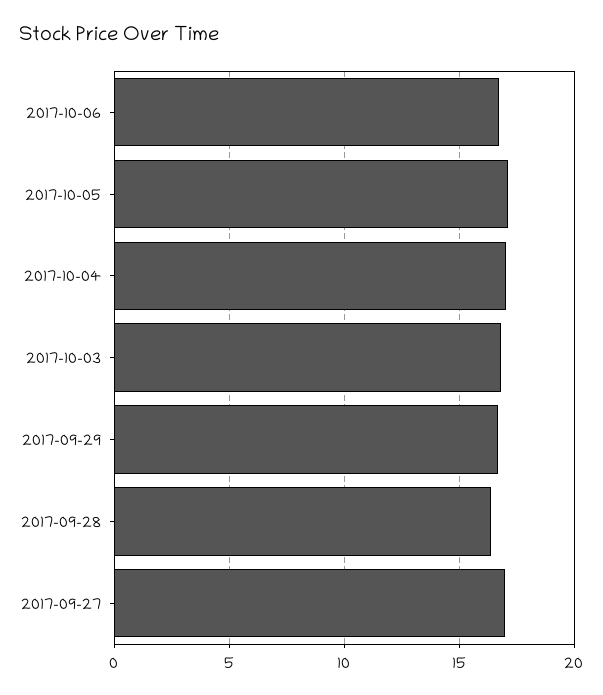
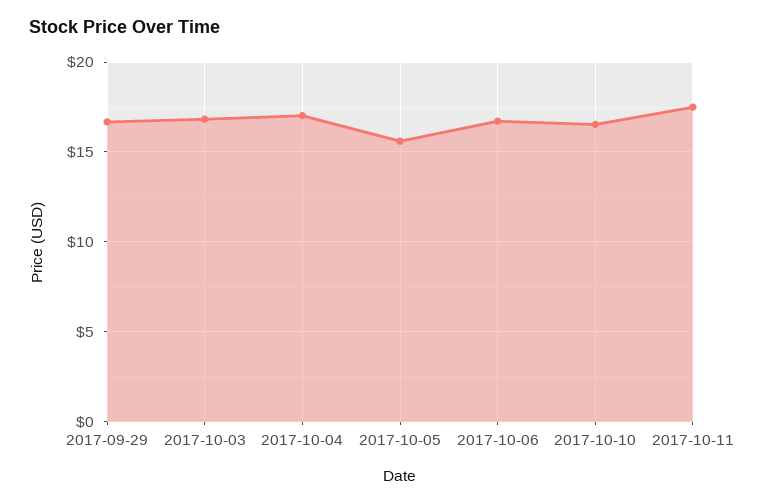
2017-10-05: 17 -> 15.5
2017-09-28: 16.5 -> none
2017-09-27: 17 -> none
2017-10-10: none -> 16.5
2017-10-11: none -> 17.5

